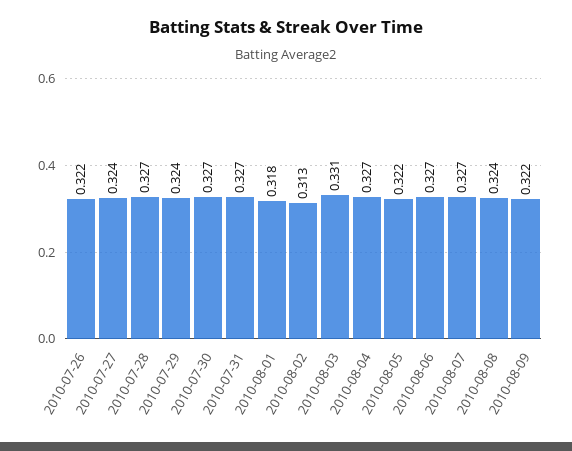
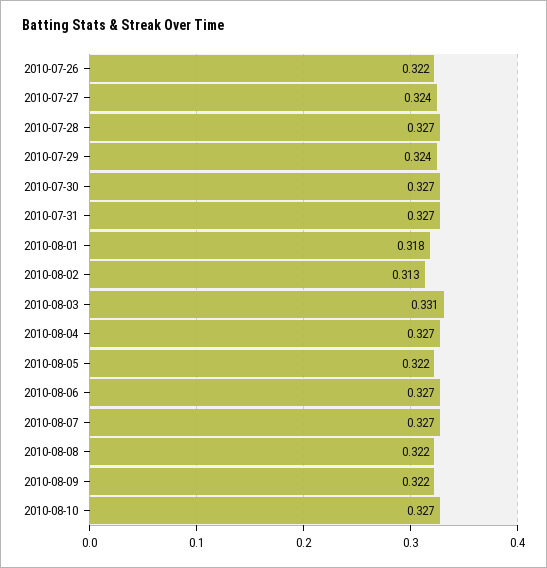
2010-08-08: 0.324 -> 0.322
2010-08-10: none -> 0.327

